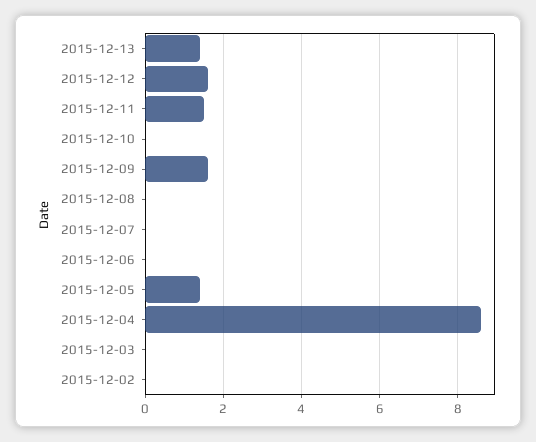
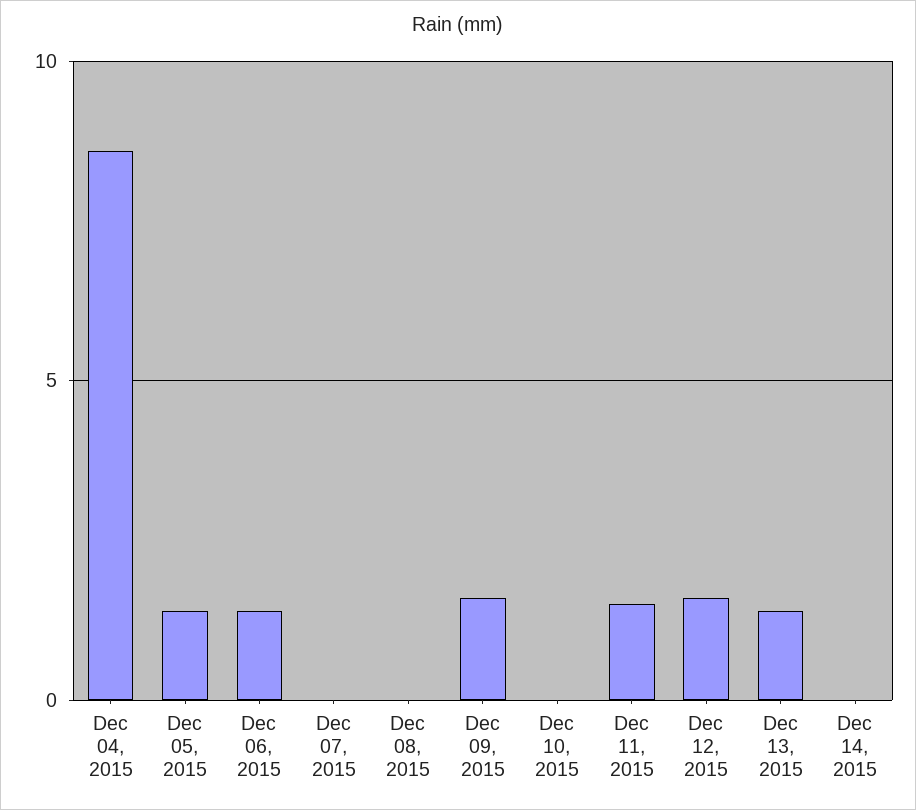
2015-12-06: 0 -> 1.5
2015-12-03: 0 -> none
2015-12-02: 0 -> none
Dec 14, 2015: none -> 0

